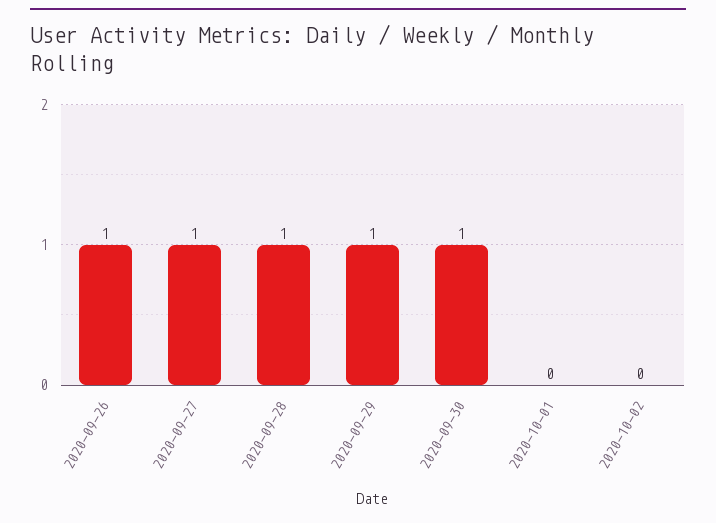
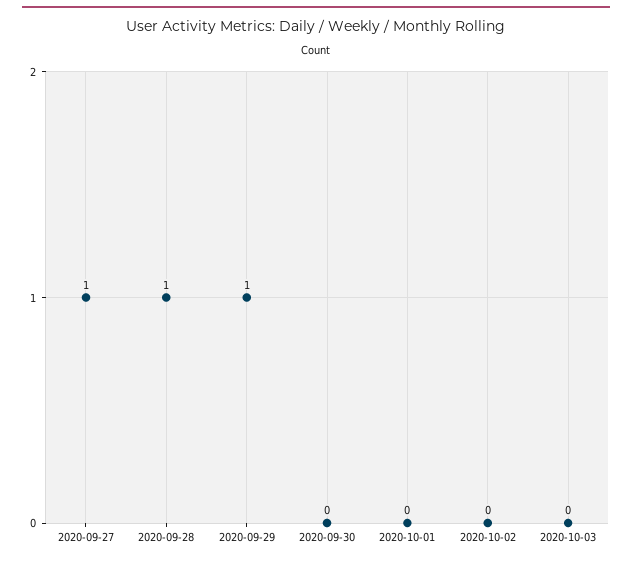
2020-09-26: 1 -> none
2020-09-30: 1 -> 0
2020-10-03: none -> 0

